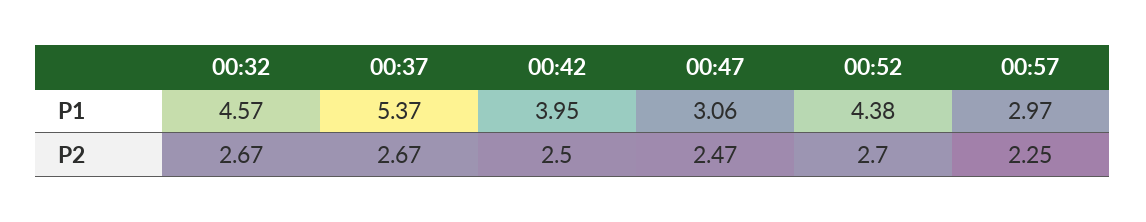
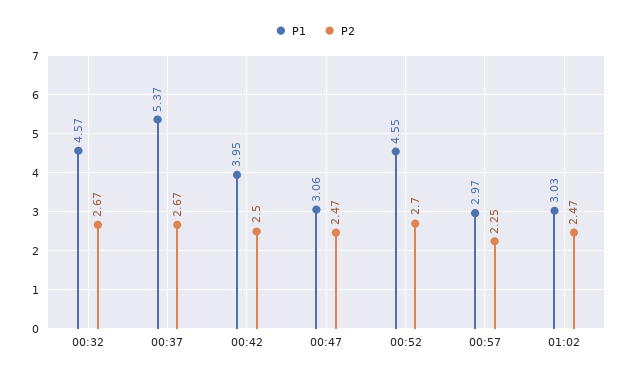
P1, 00:52: 4.38 -> 4.55
P1, 01:02: none -> 3.03
P2, 01:02: none -> 2.47

